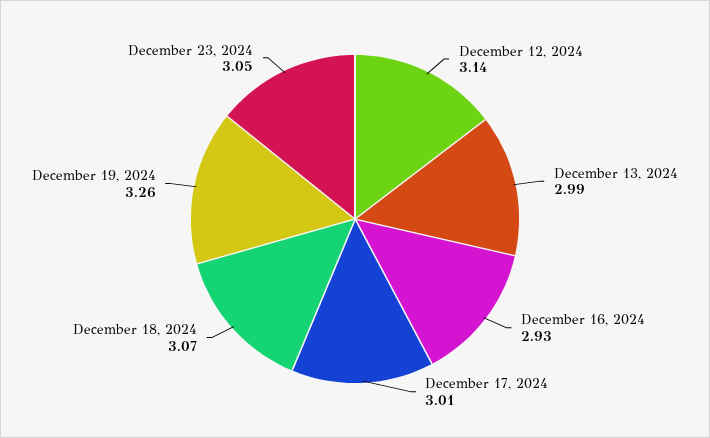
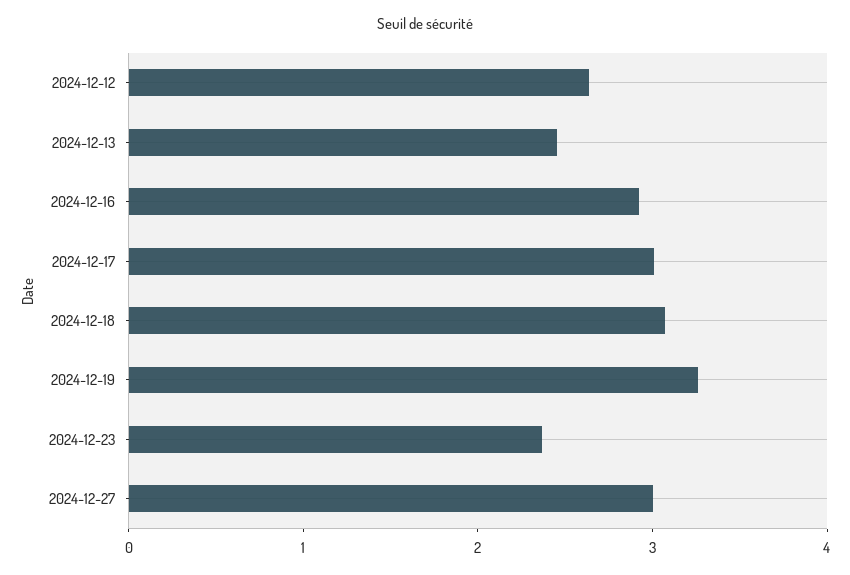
December 12, 2024: 3.14 -> 2.6
December 13, 2024: 2.99 -> 2.4
December 23, 2024: 3.05 -> 2.4
2024-12-27: none -> 3

